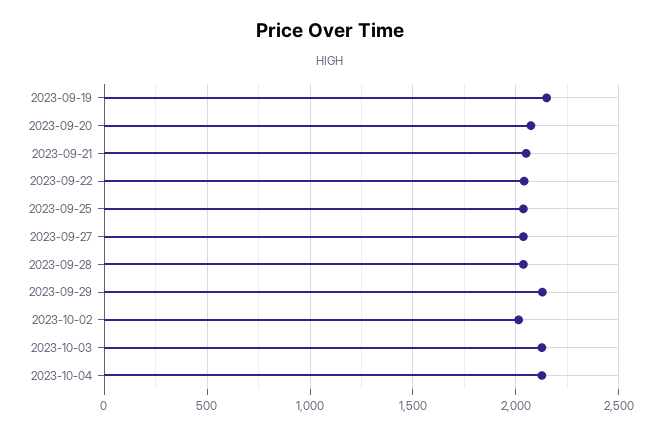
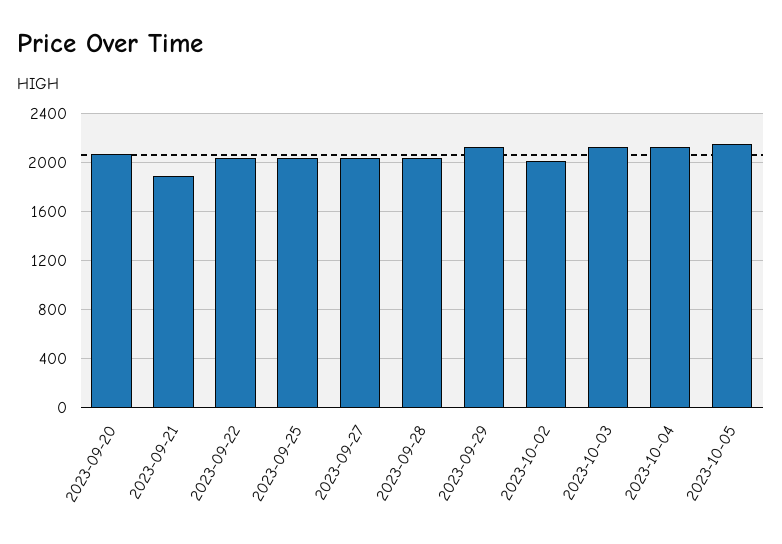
2023-09-19: 2150 -> none
2023-09-21: 2050 -> 1900
2023-10-05: none -> 2150

